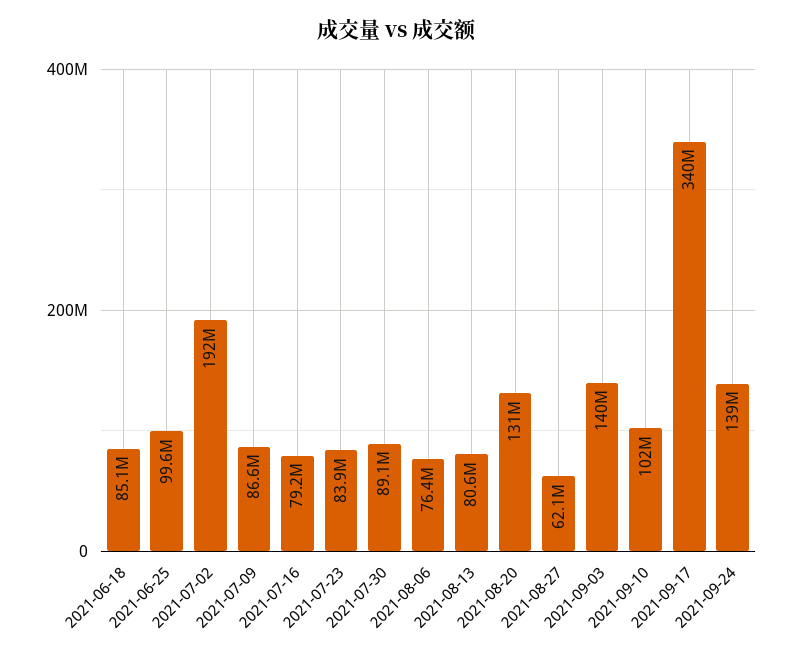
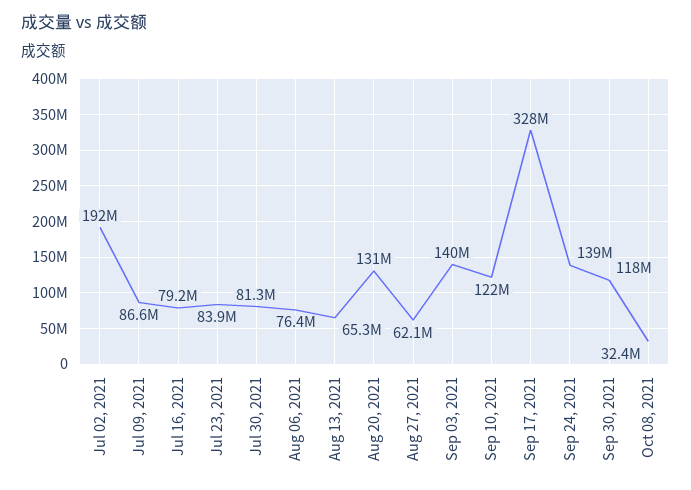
2021-06-18: 85100000 -> none
2021-06-25: 99600000 -> none
2021-07-30: 89100000 -> 81300000
2021-08-13: 80600000 -> 65300000
2021-09-10: 102000000 -> 122000000
2021-09-17: 340000000 -> 328000000
Sep 30, 2021: none -> 118000000
Oct 08, 2021: none -> 32400000

